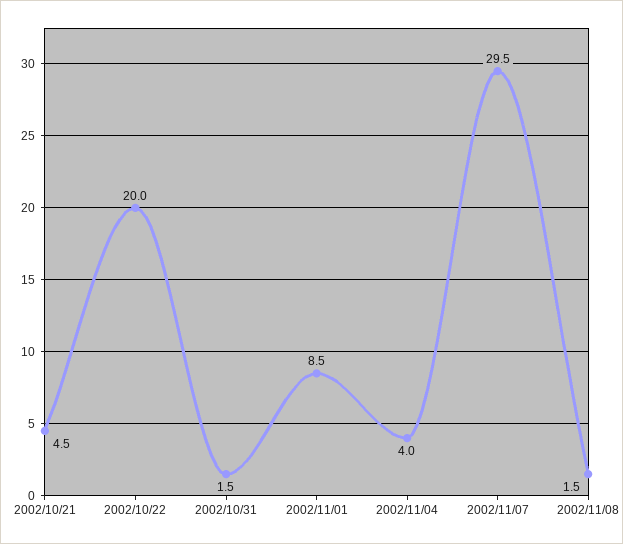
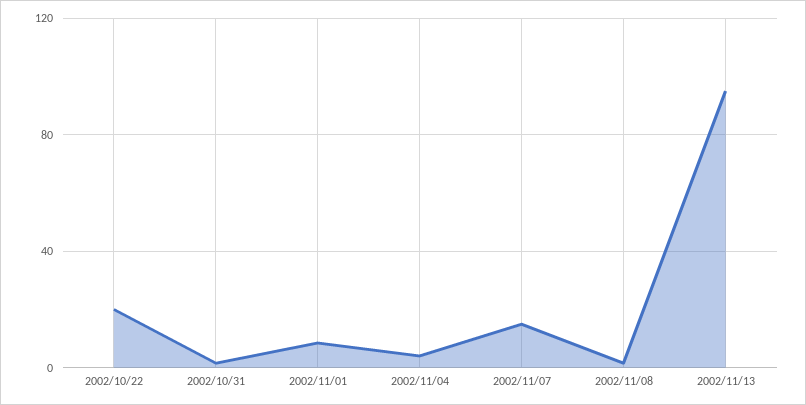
2002/10/21: 4.5 -> none
2002/11/07: 29.5 -> 15
2002/11/13: none -> 95

